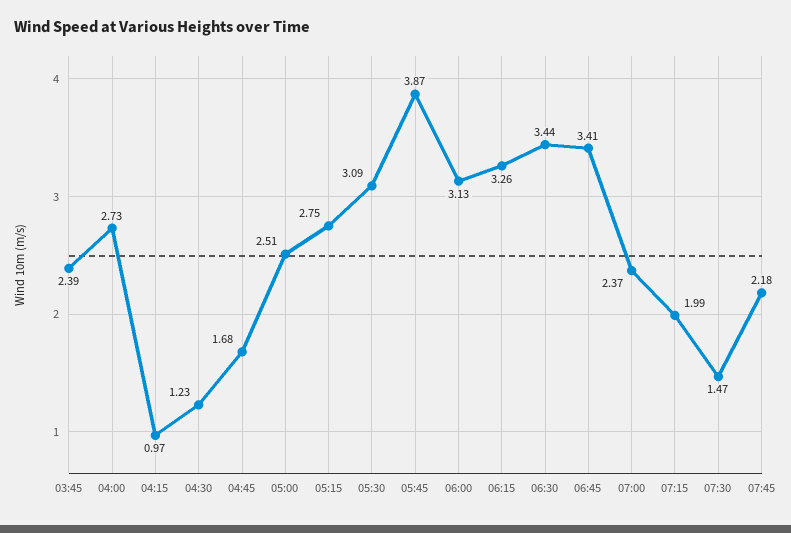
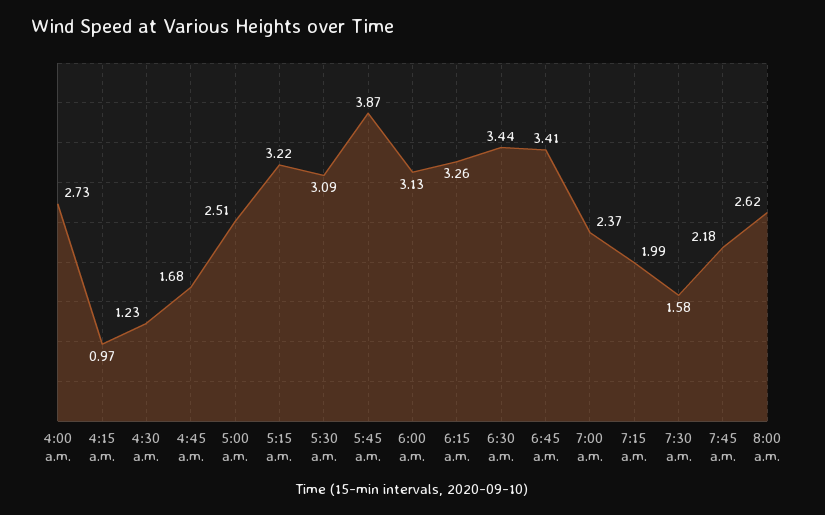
03:45: 2.39 -> none
05:15: 2.75 -> 3.22
07:30: 1.47 -> 1.58
8:00 a.m.: none -> 2.62

